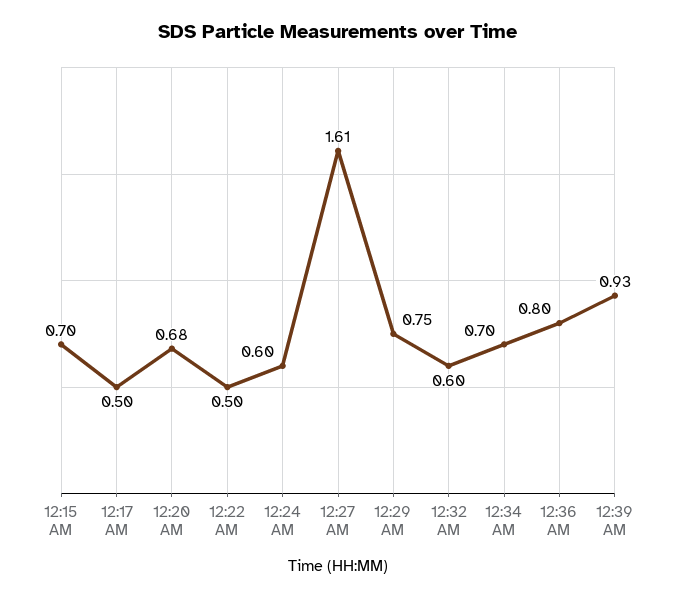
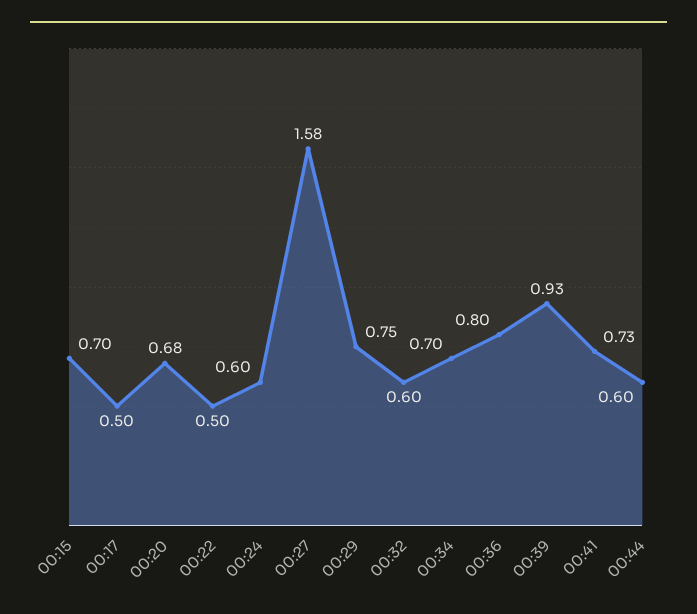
12:27 AM: 1.61 -> 1.58
00:41: none -> 0.73
00:44: none -> 0.6

